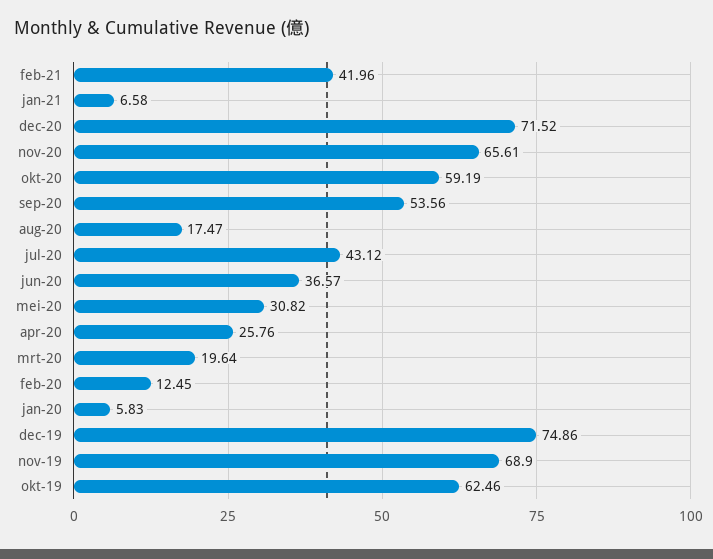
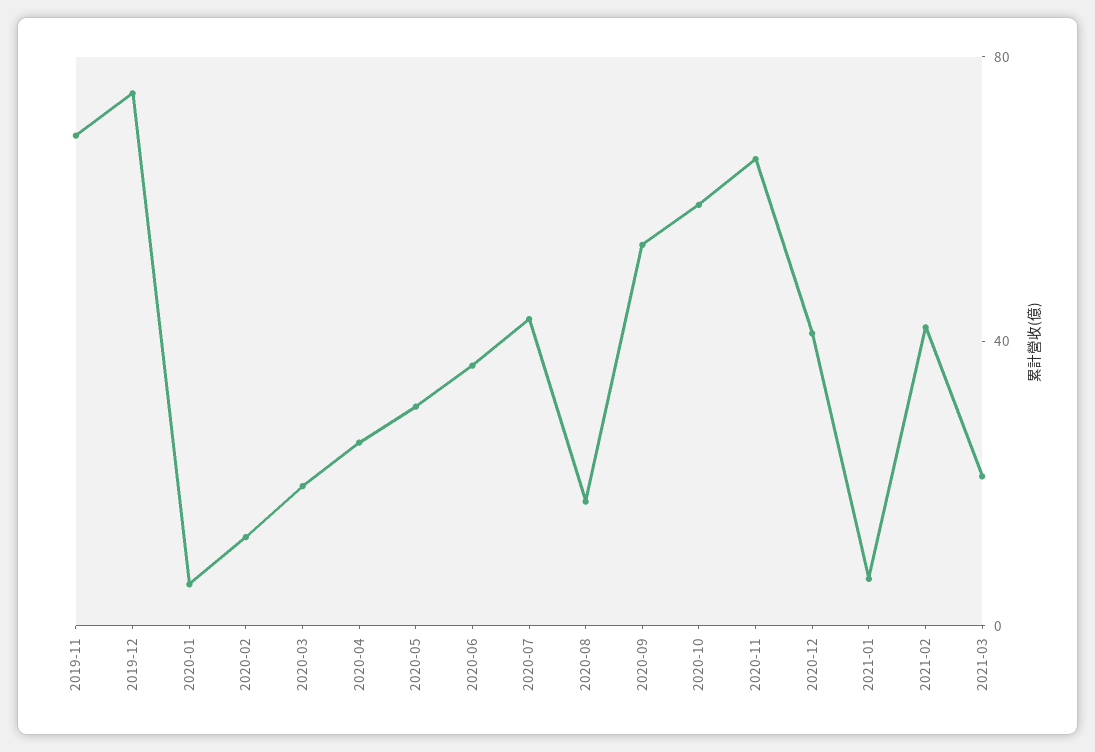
dec-20: 71.52 -> 40
okt-19: 62.46 -> none
2021-03: none -> 20

